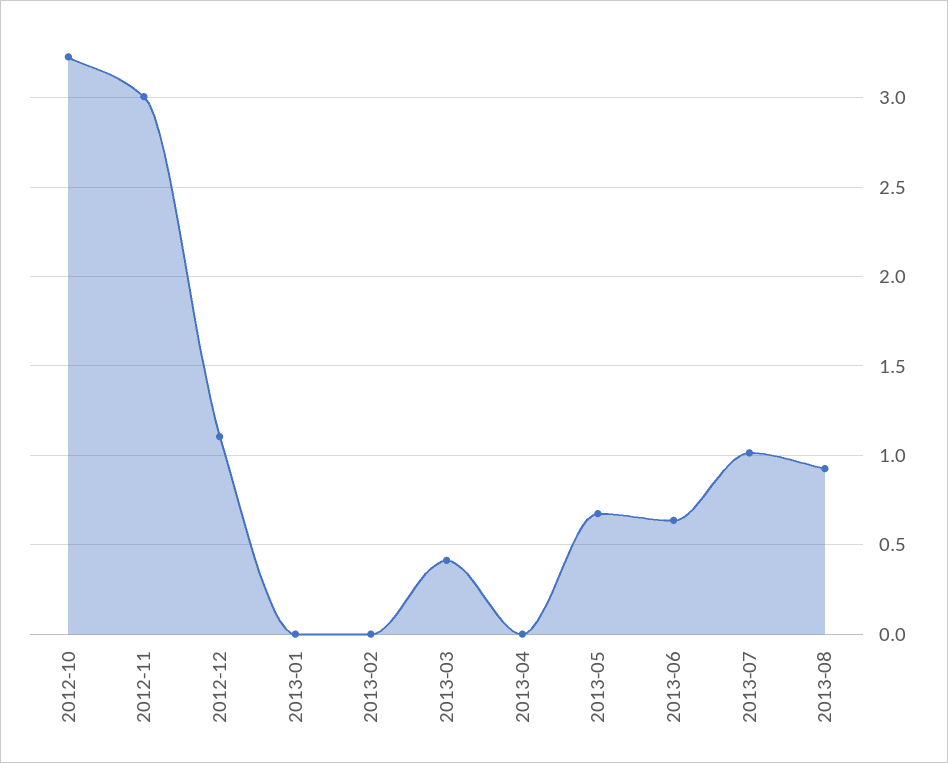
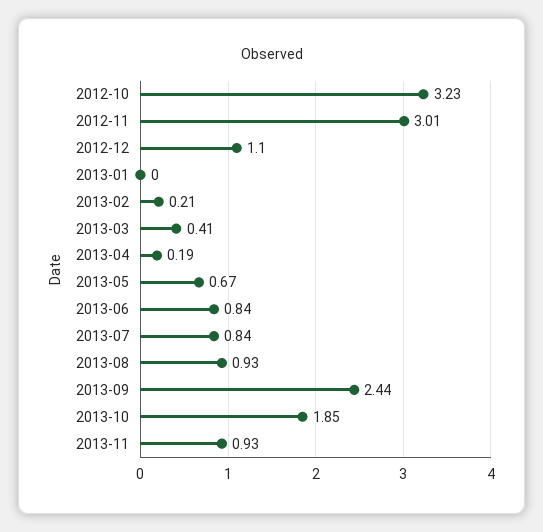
2013-02: 0 -> 0.21
2013-04: 0 -> 0.19
2013-06: 0.65 -> 0.84
2013-07: 1 -> 0.84
2013-09: none -> 2.44
2013-10: none -> 1.85
2013-11: none -> 0.93

